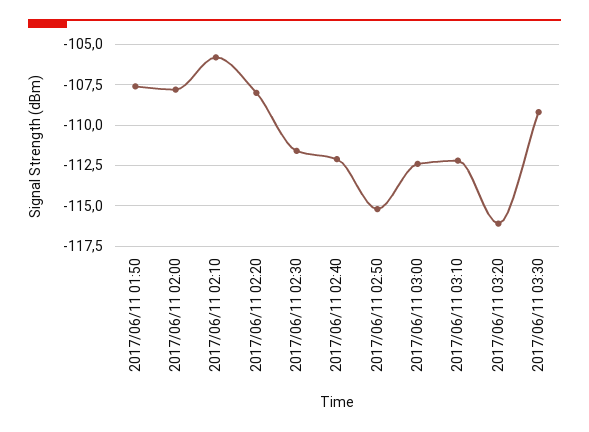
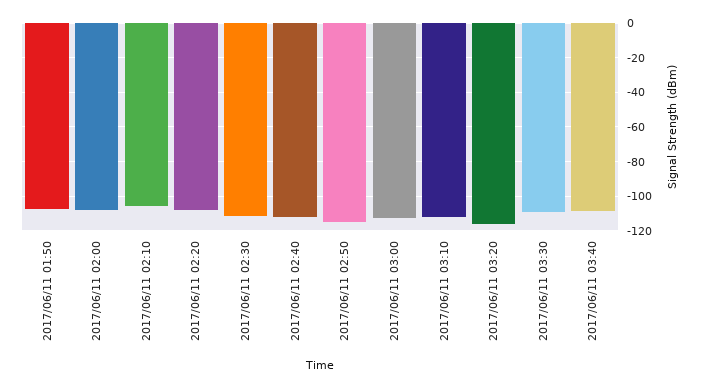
2017/06/11 03:40: none -> -110

